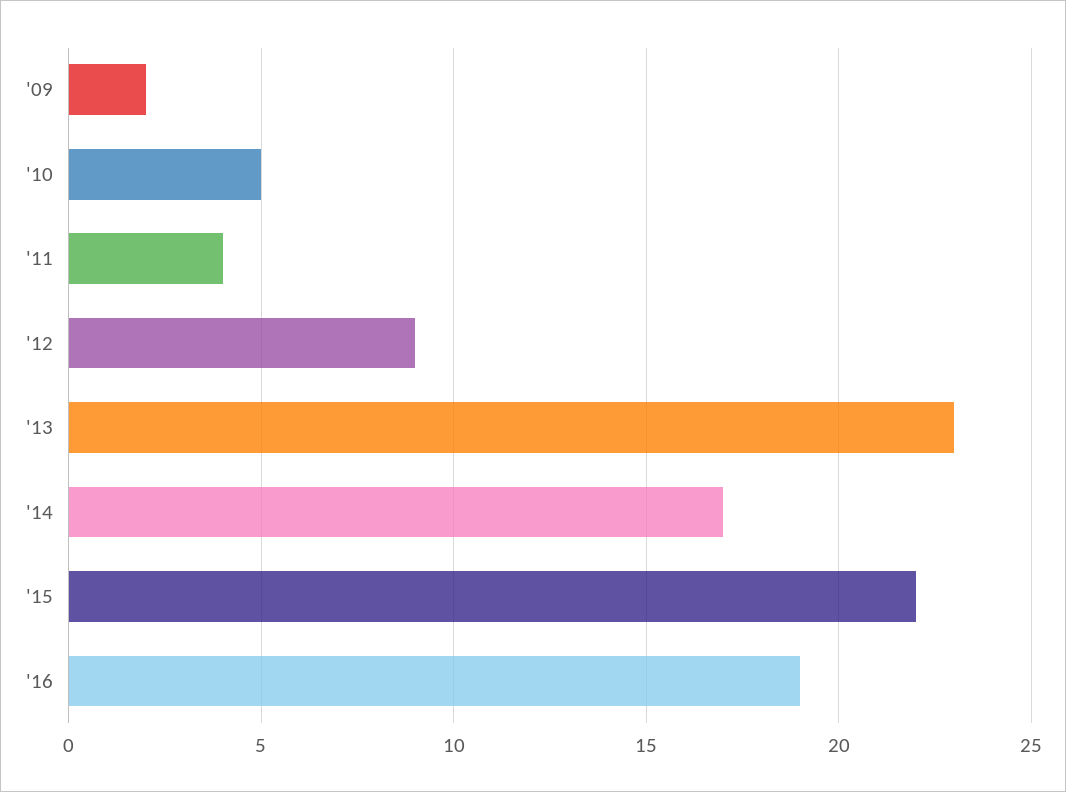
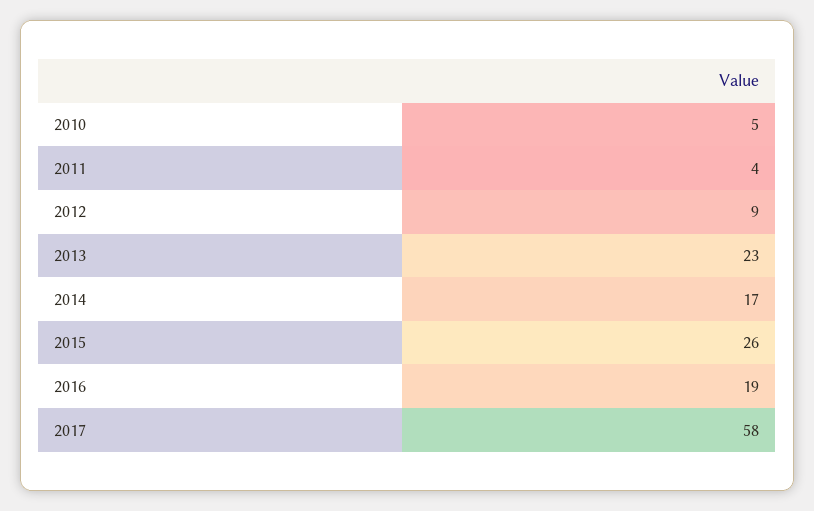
'09: 2 -> none
'15: 22 -> 26
2017: none -> 58

